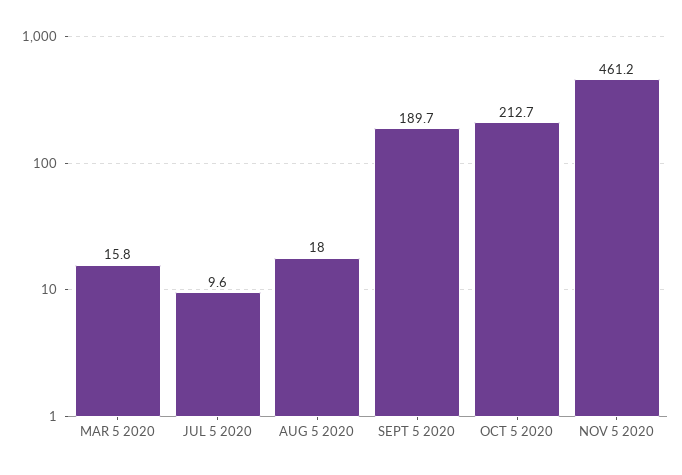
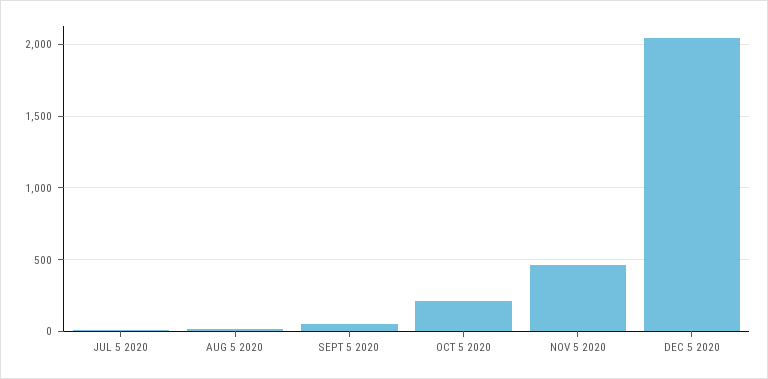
MAR 5 2020: 15.8 -> none
SEPT 5 2020: 189.7 -> 50
DEC 5 2020: none -> 2050

